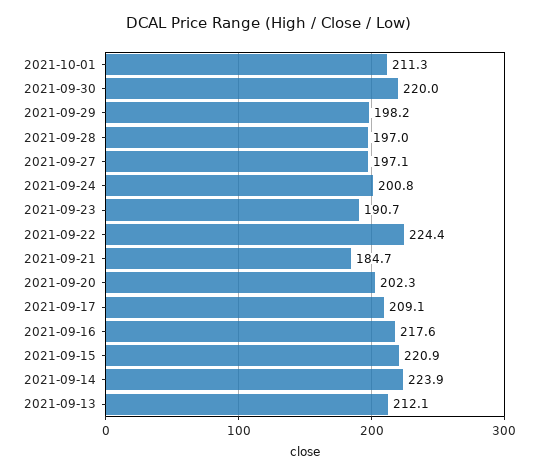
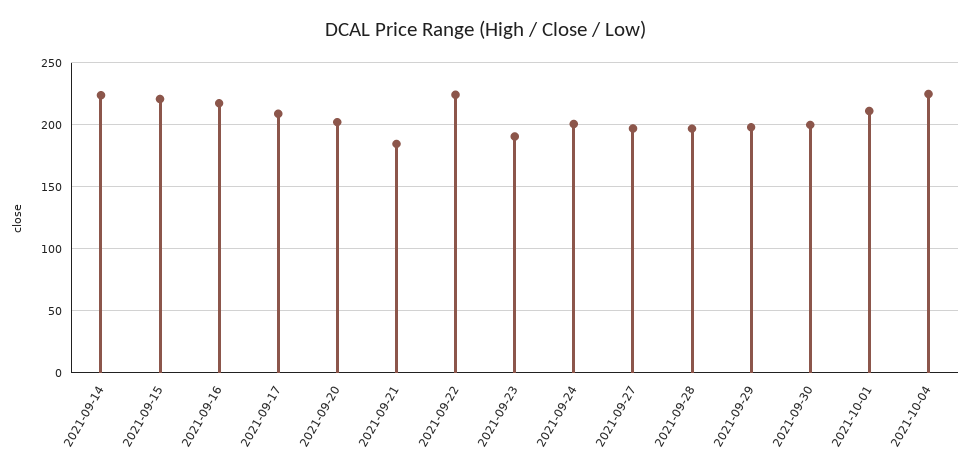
2021-09-30: 220 -> 200
2021-09-13: 212.1 -> none
2021-10-04: none -> 225

